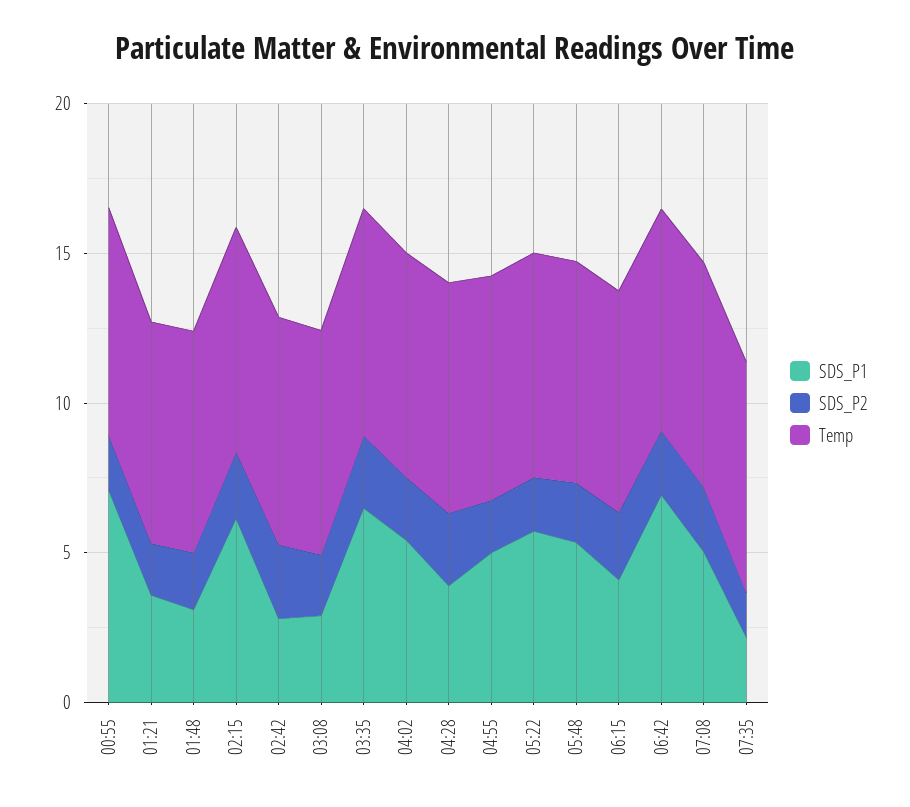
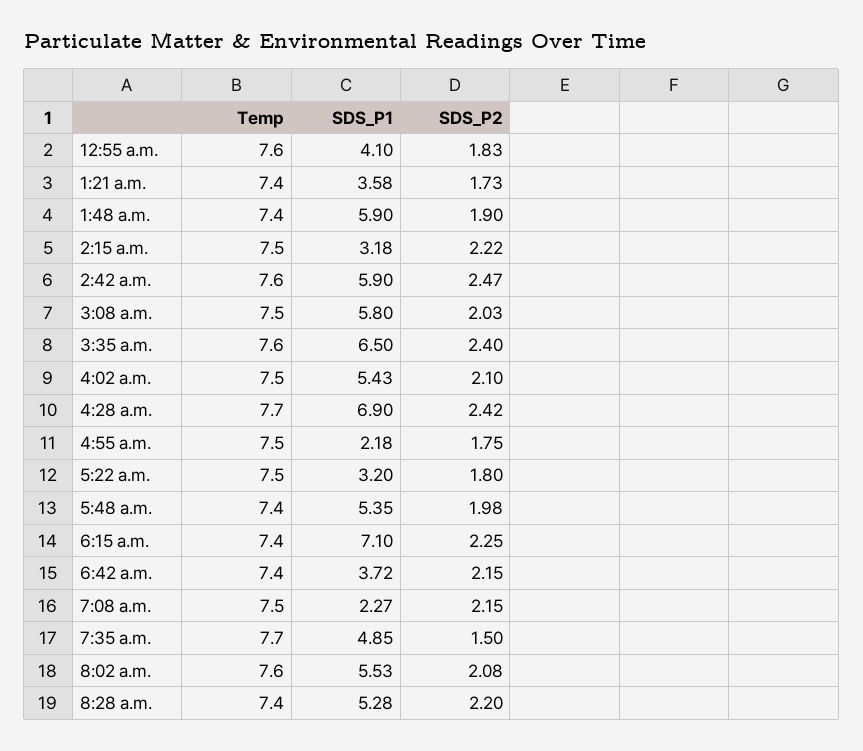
SDS_P1, 00:55: 7 -> 4.1
SDS_P1, 01:48: 3 -> 5.9
SDS_P1, 02:15: 6 -> 3.18
SDS_P1, 02:42: 3 -> 5.9
SDS_P1, 03:08: 3 -> 5.8
SDS_P1, 04:28: 4 -> 6.9
SDS_P1, 04:55: 5 -> 2.18
SDS_P1, 05:22: 6 -> 3.2
SDS_P1, 06:15: 4 -> 7.1
SDS_P1, 06:42: 7 -> 3.72
SDS_P1, 07:08: 5 -> 2.27
SDS_P1, 07:35: 2 -> 4.85
Temp, 8:02 a.m.: none -> 7.6
SDS_P1, 8:02 a.m.: none -> 5.53
SDS_P2, 8:02 a.m.: none -> 2.08
Temp, 8:28 a.m.: none -> 7.4
SDS_P1, 8:28 a.m.: none -> 5.28
SDS_P2, 8:28 a.m.: none -> 2.2

